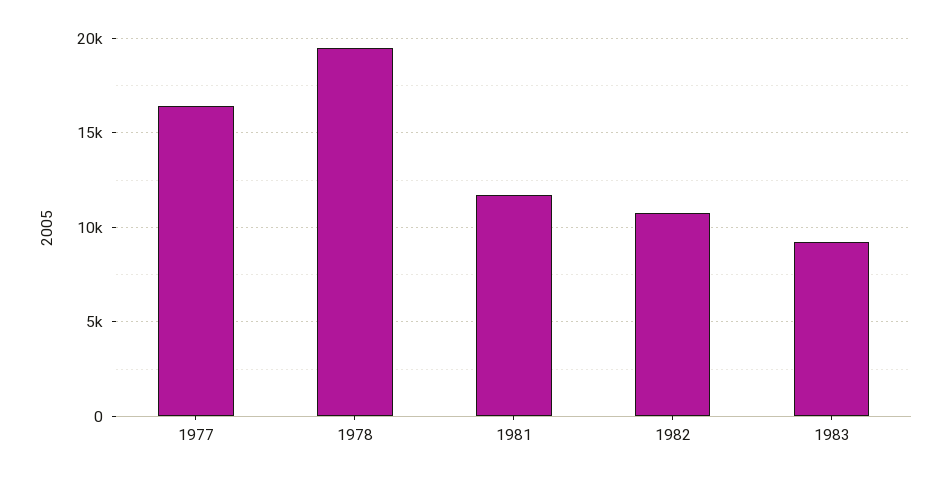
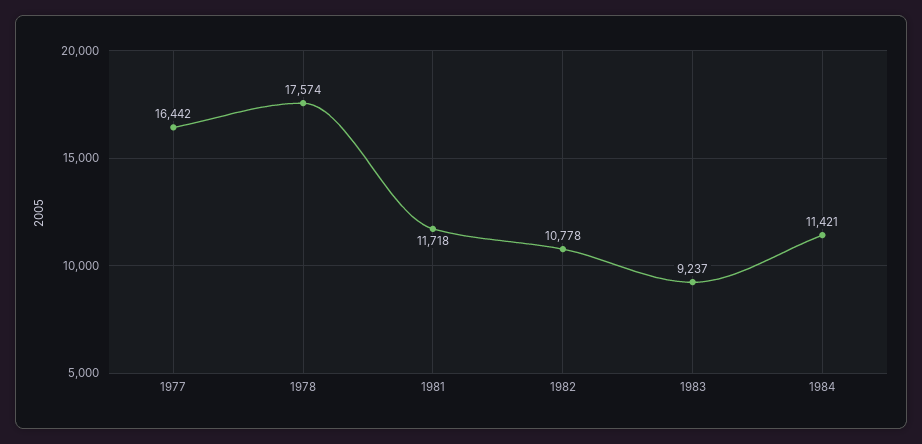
1978: 19500 -> 17574
1984: none -> 11421

